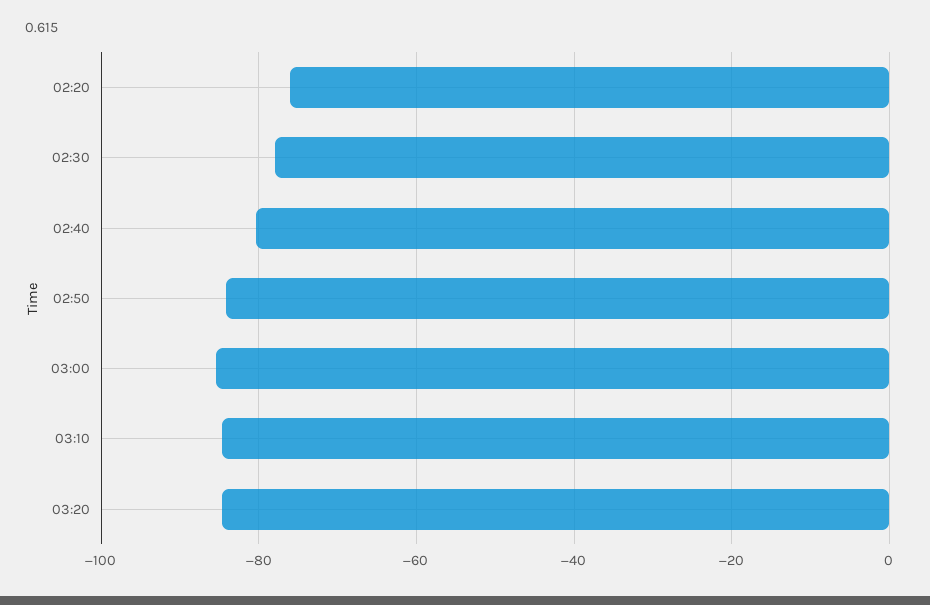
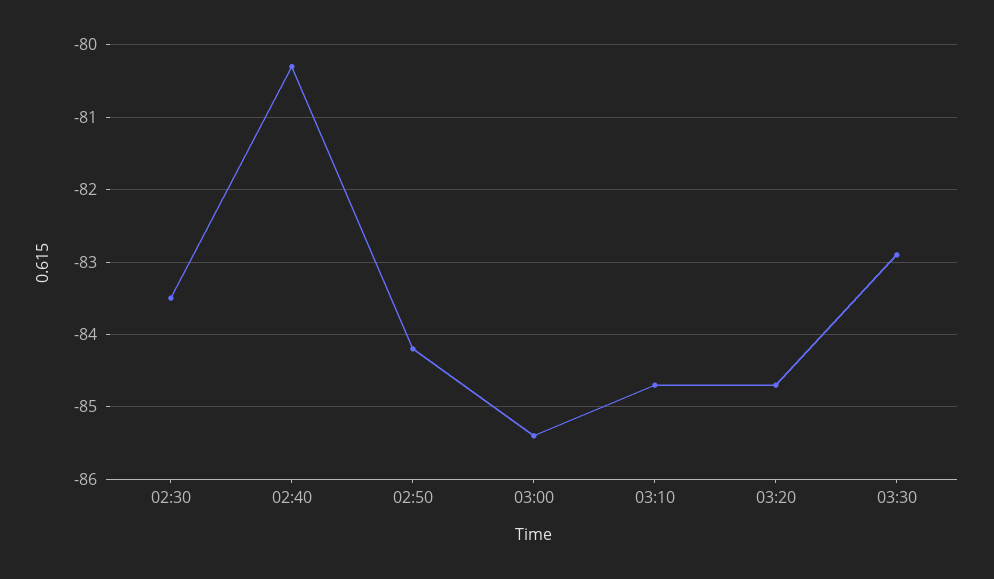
02:20: -76 -> none
02:30: -78 -> -83.5
03:30: none -> -82.9

